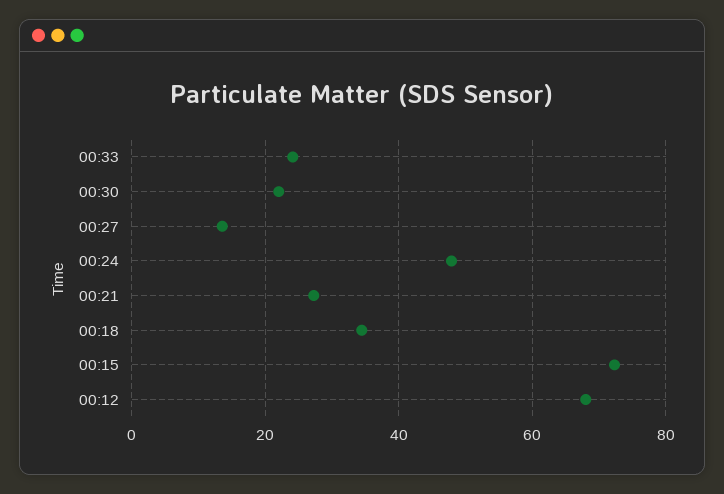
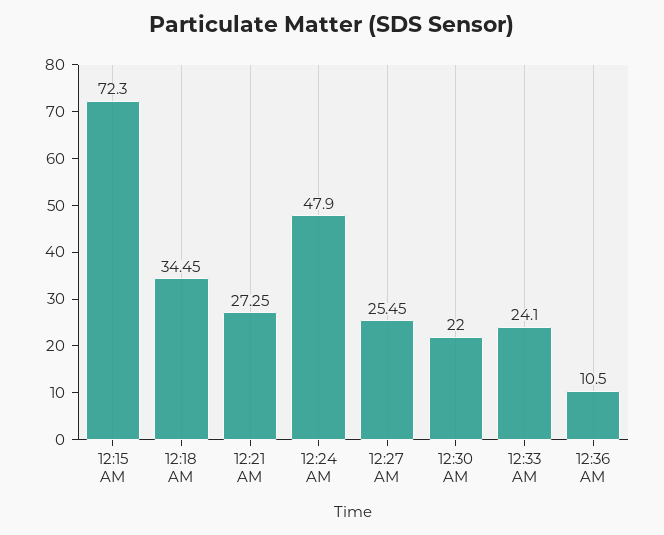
00:27: 14 -> 25.45
00:12: 68 -> none
12:36 AM: none -> 10.5

